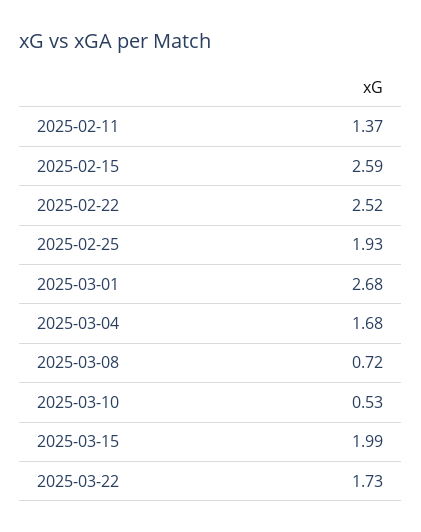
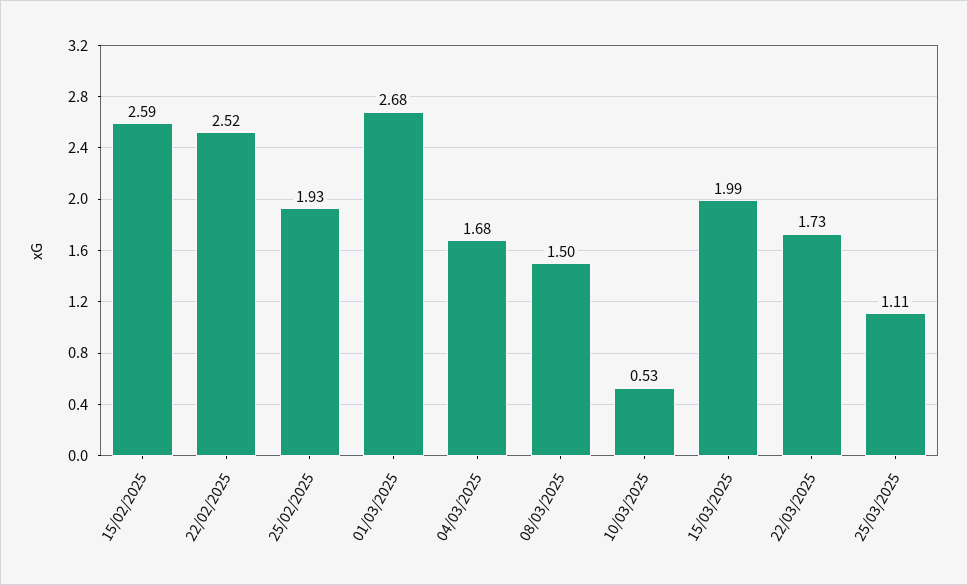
2025-02-11: 1.37 -> none
2025-03-08: 0.72 -> 1.5
25/03/2025: none -> 1.11

